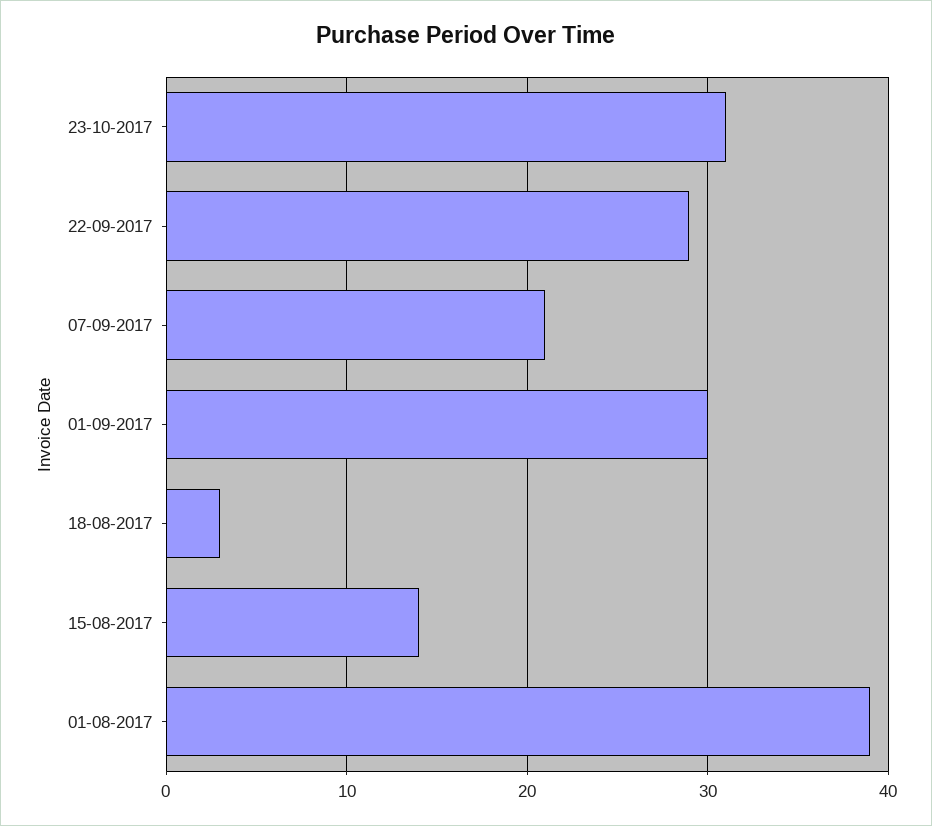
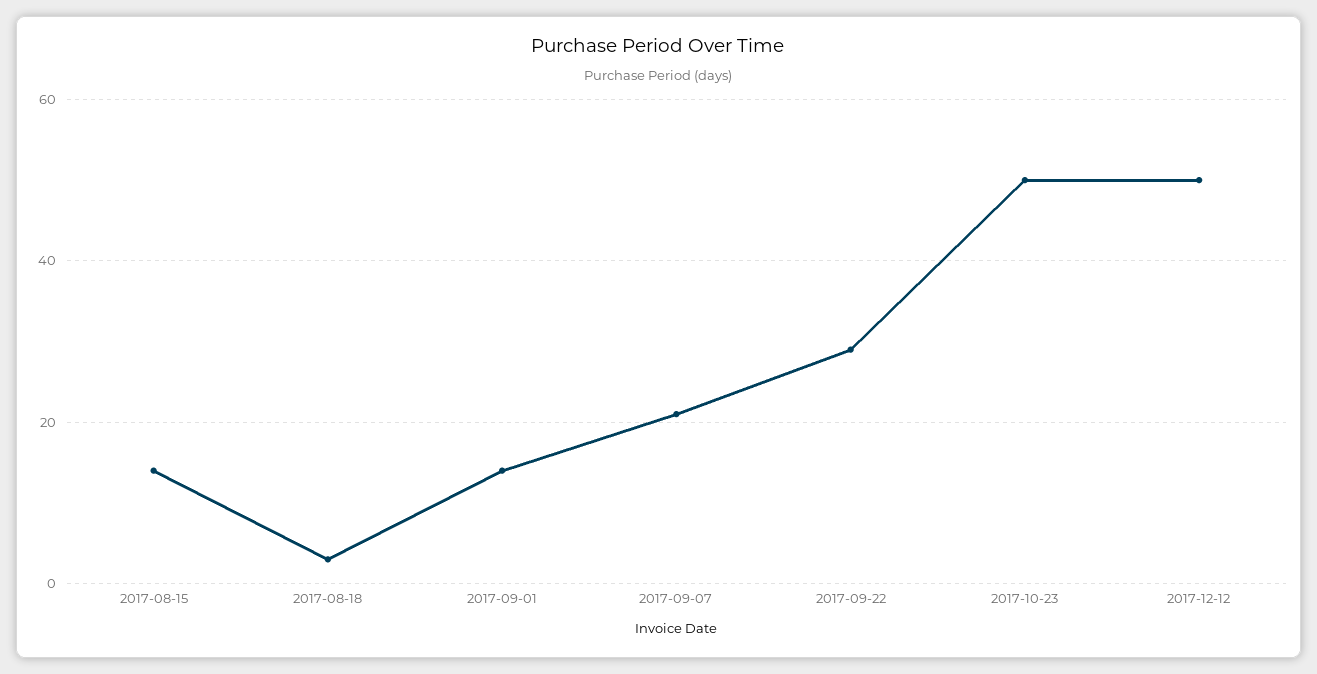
23-10-2017: 31 -> 50
01-09-2017: 30 -> 15
01-08-2017: 39 -> none
2017-12-12: none -> 50

